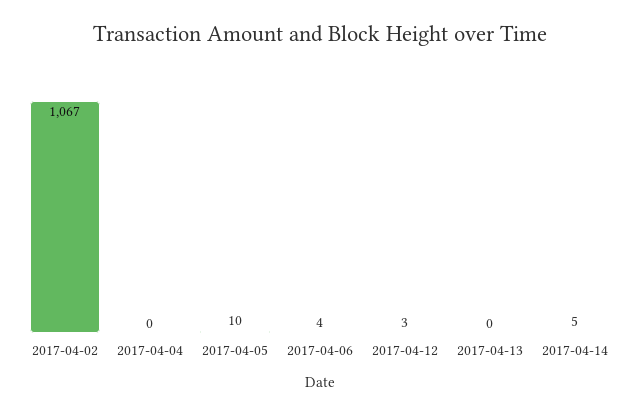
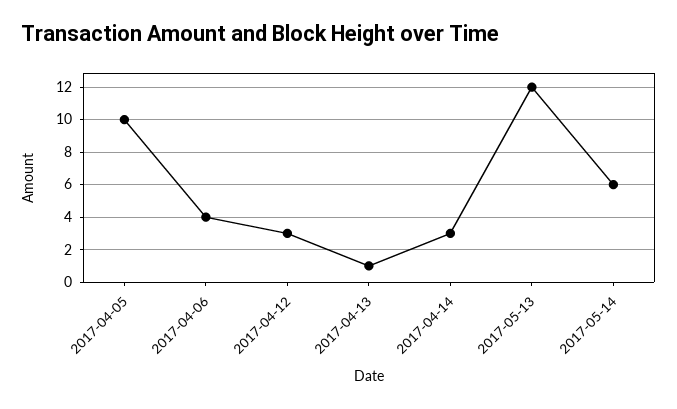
2017-04-02: 1067 -> none
2017-04-04: 0 -> none
2017-04-13: 0 -> 1
2017-04-14: 5 -> 3
2017-05-13: none -> 12
2017-05-14: none -> 6

